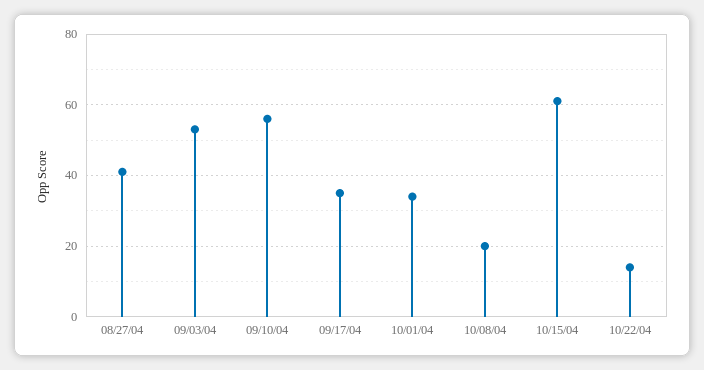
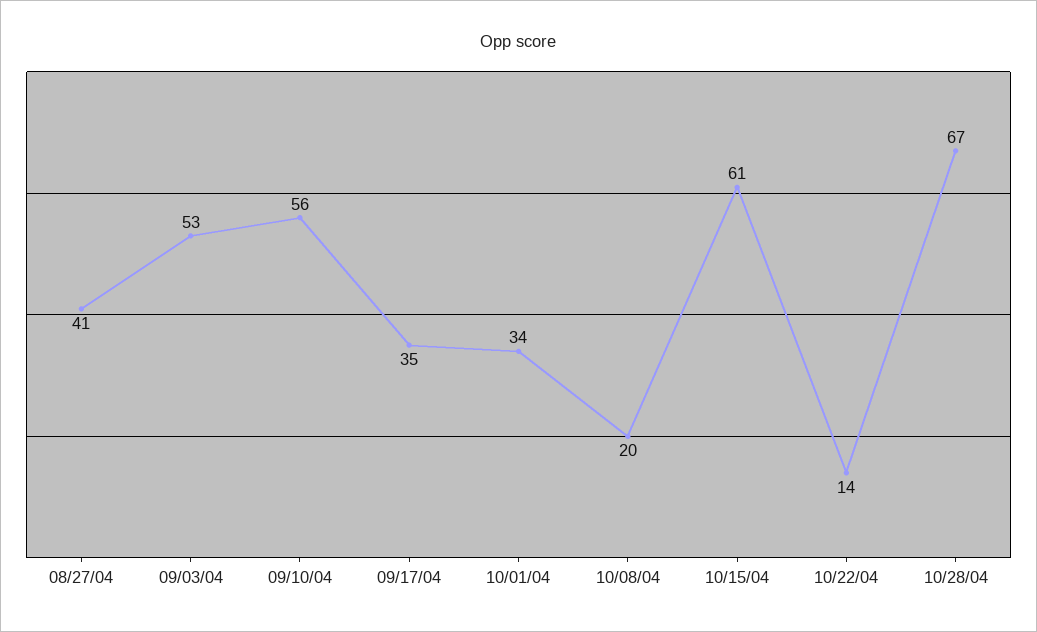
10/28/04: none -> 67

